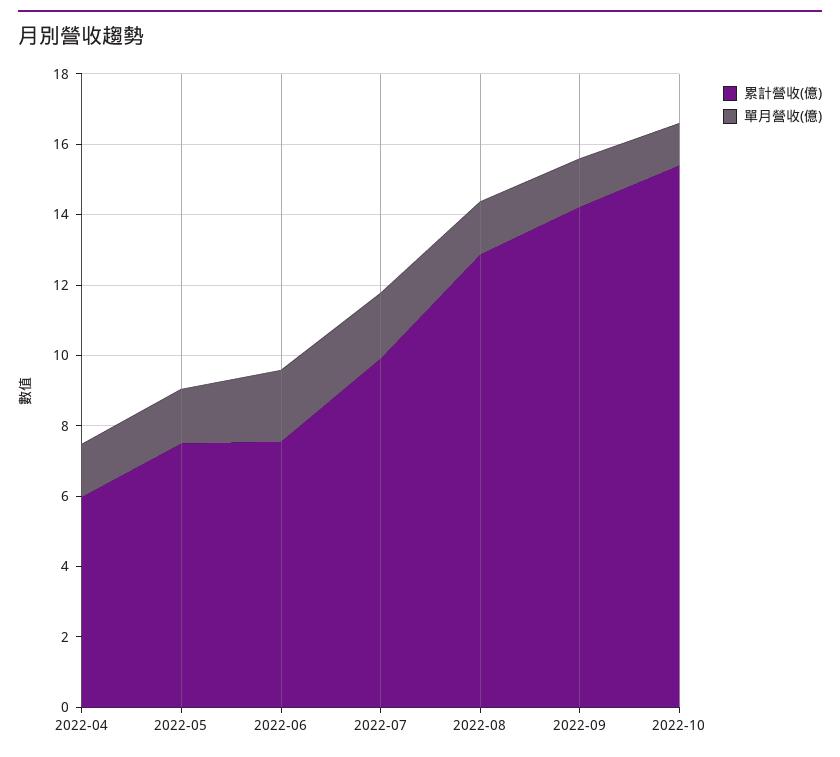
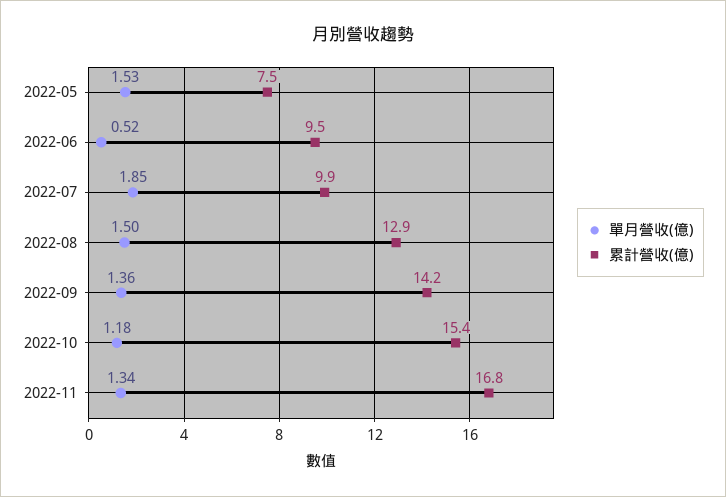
累計營收(億), 2022-04: 6 -> none
單月營收(億), 2022-04: 1.5 -> none
累計營收(億), 2022-06: 7.5 -> 9.5
單月營收(億), 2022-06: 2 -> 0.52
單月營收(億), 2022-11: none -> 1.34
累計營收(億), 2022-11: none -> 16.8

